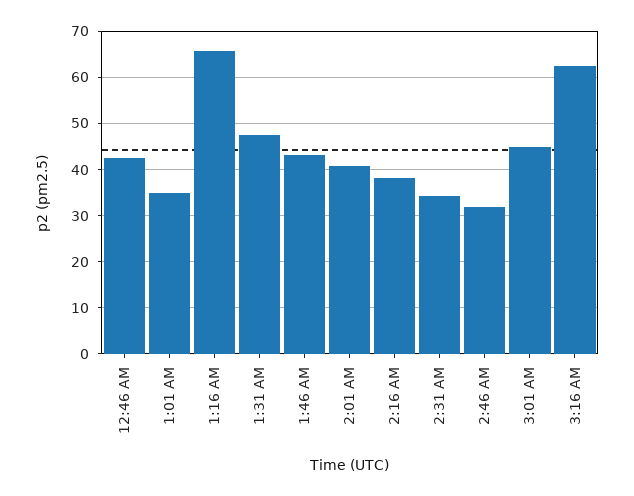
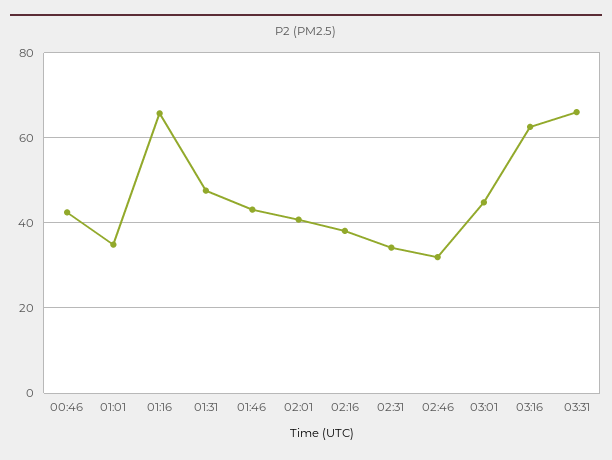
03:31: none -> 66

